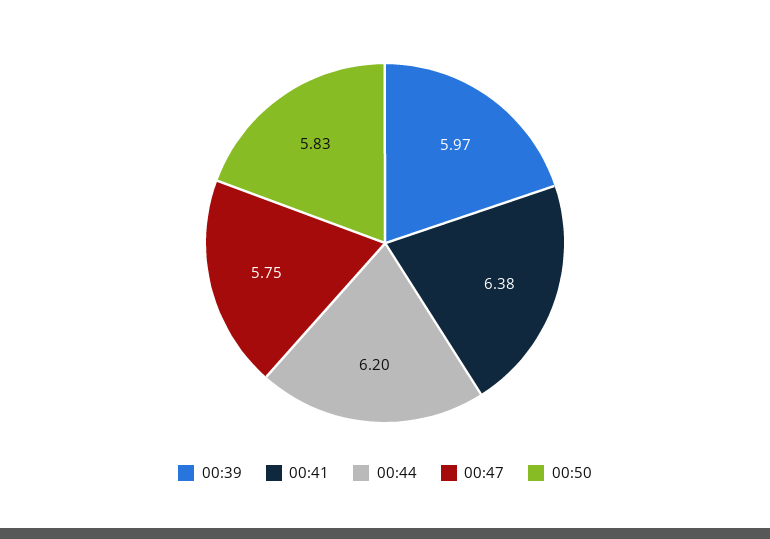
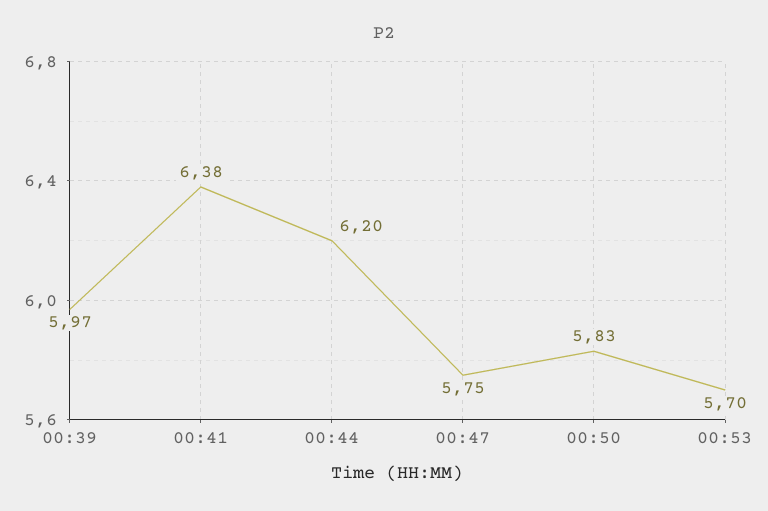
00:53: none -> 5.7

